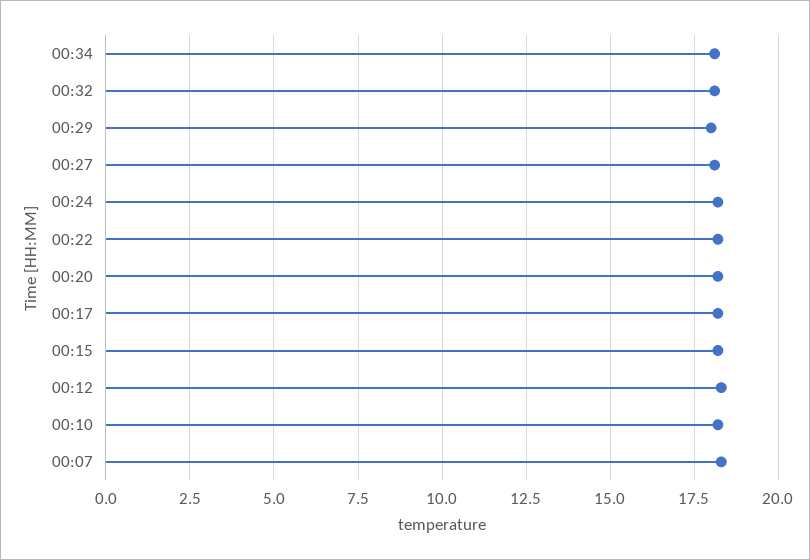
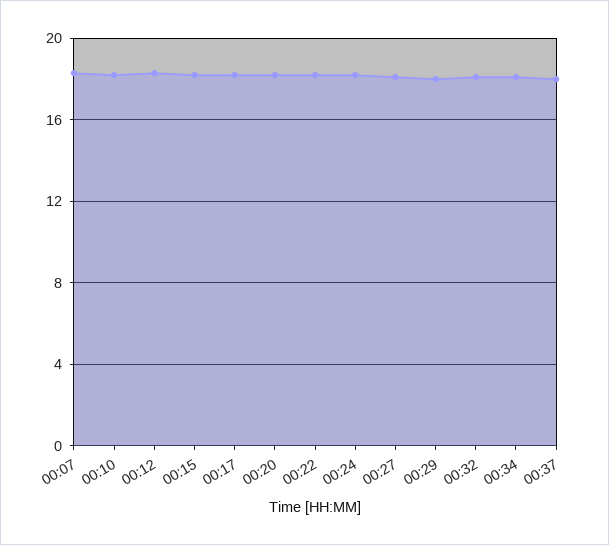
00:37: none -> 18

